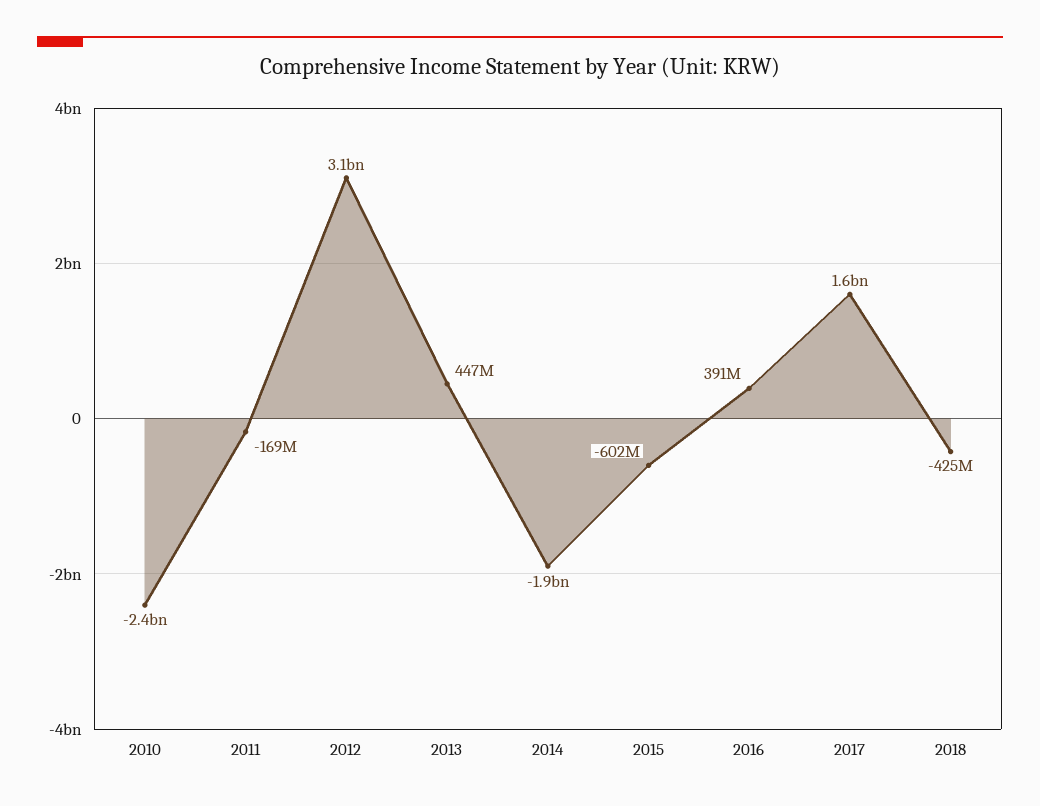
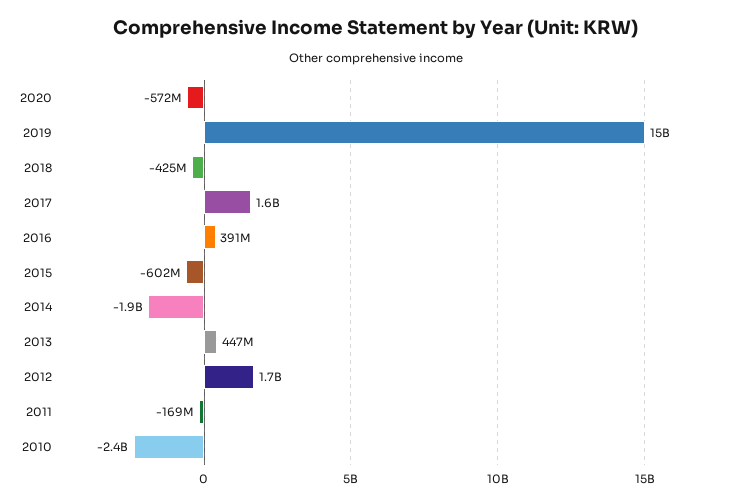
2012: 3100000000 -> 1700000000
2020: none -> -572000000
2019: none -> 15000000000

